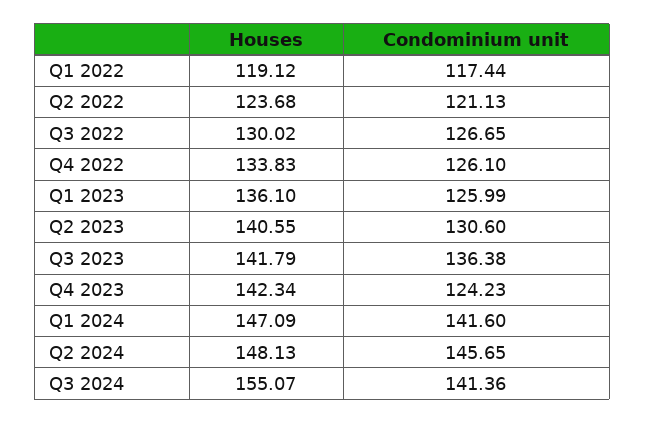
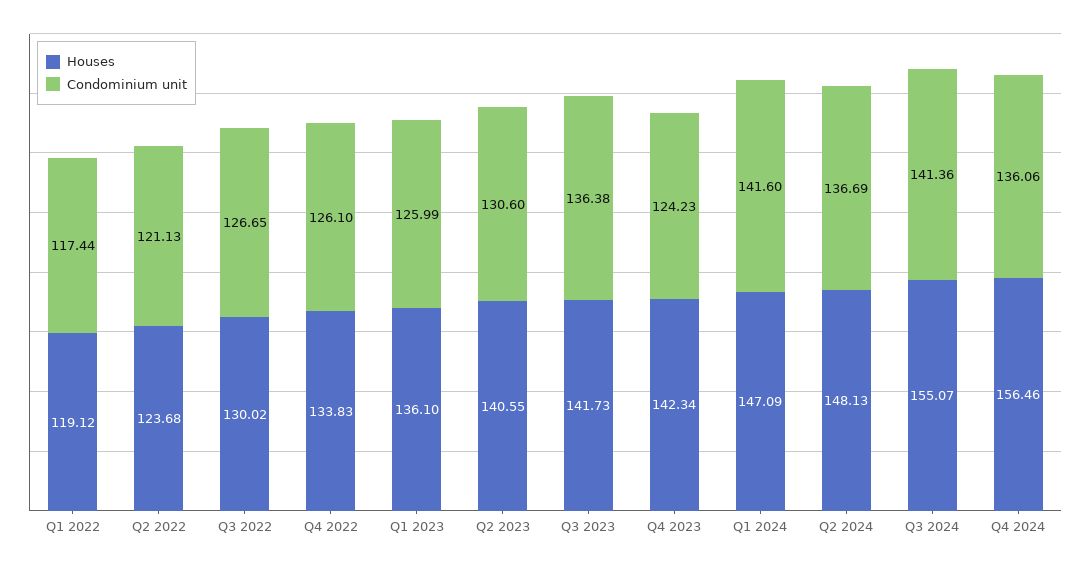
Houses, Q3 2023: 141.79 -> 141.73
Condominium unit, Q2 2024: 145.65 -> 136.69
Houses, Q4 2024: none -> 156.46
Condominium unit, Q4 2024: none -> 136.06

